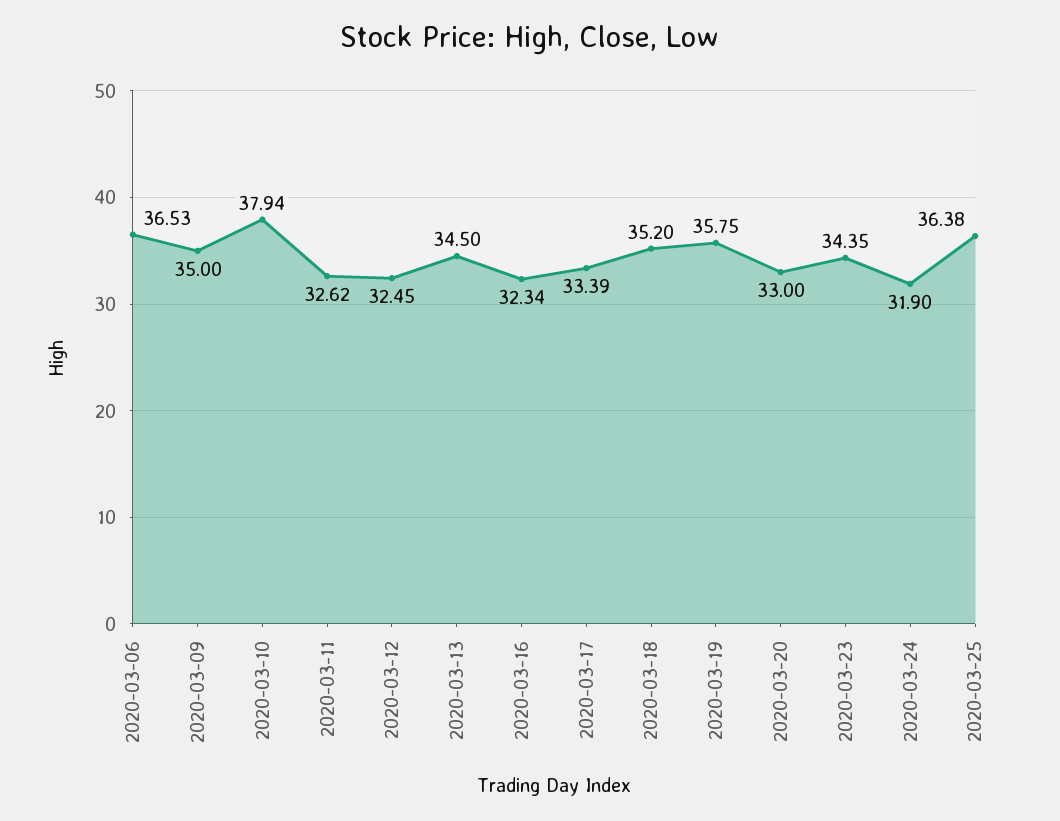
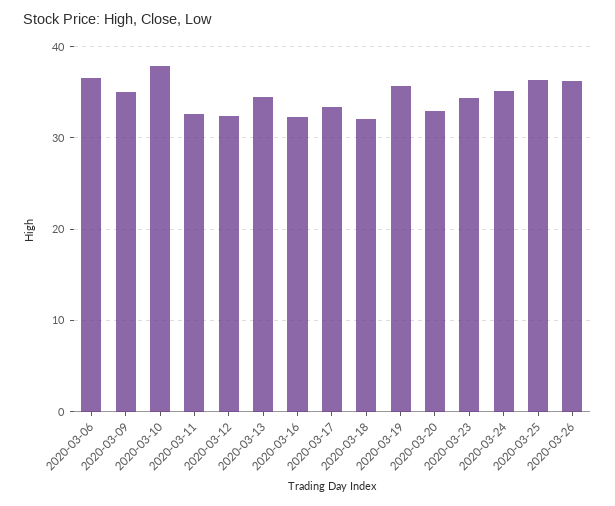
2020-03-18: 35.2 -> 32
2020-03-24: 31.9 -> 35
2020-03-26: none -> 36

